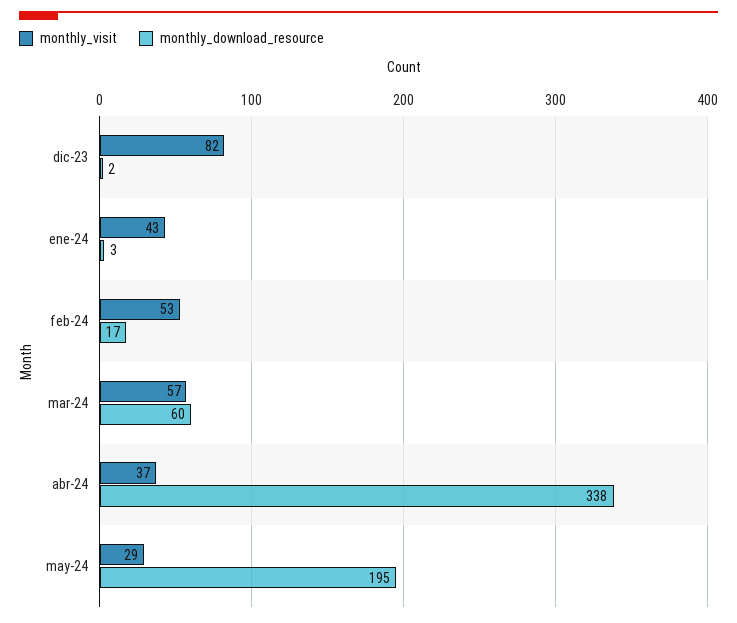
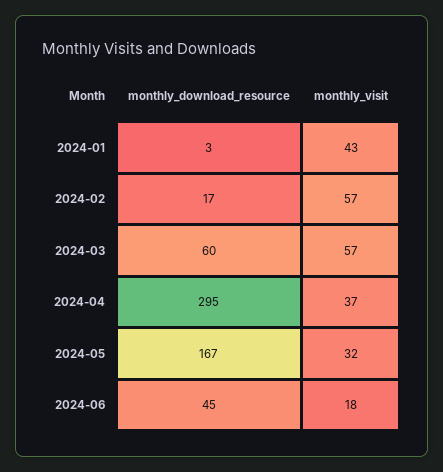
monthly_visit, dic-23: 82 -> none
monthly_download_resource, dic-23: 2 -> none
monthly_visit, feb-24: 53 -> 57
monthly_download_resource, abr-24: 338 -> 295
monthly_visit, may-24: 29 -> 32
monthly_download_resource, may-24: 195 -> 167
monthly_download_resource, 2024-06: none -> 45
monthly_visit, 2024-06: none -> 18

